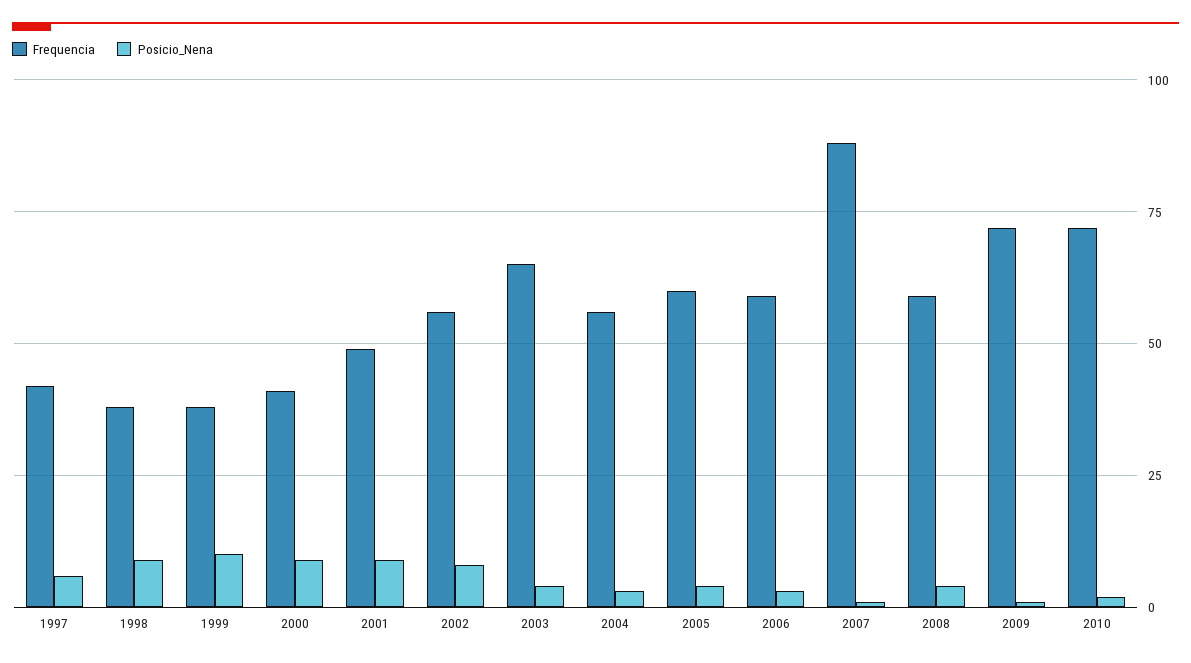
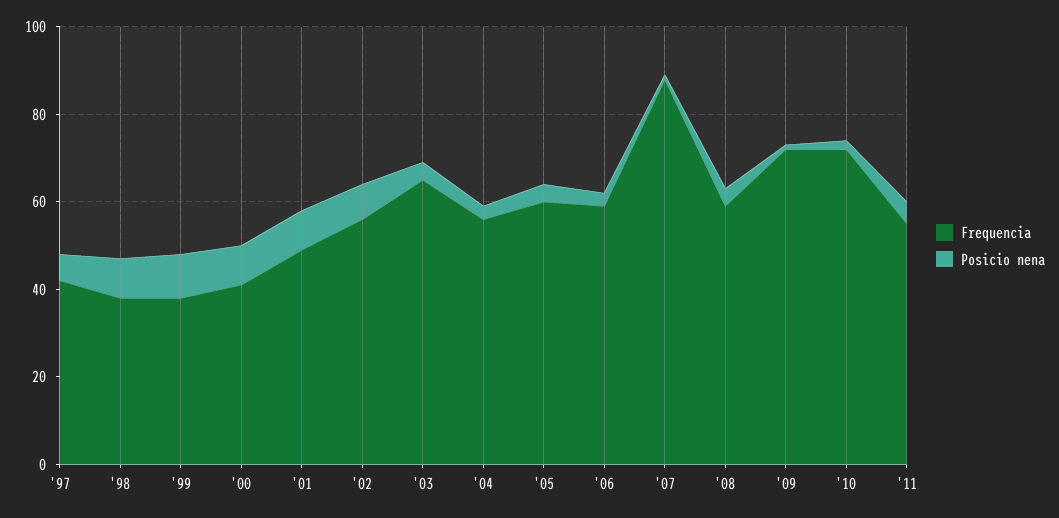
Frequencia, '11: none -> 55
Posicio_Nena, '11: none -> 5

